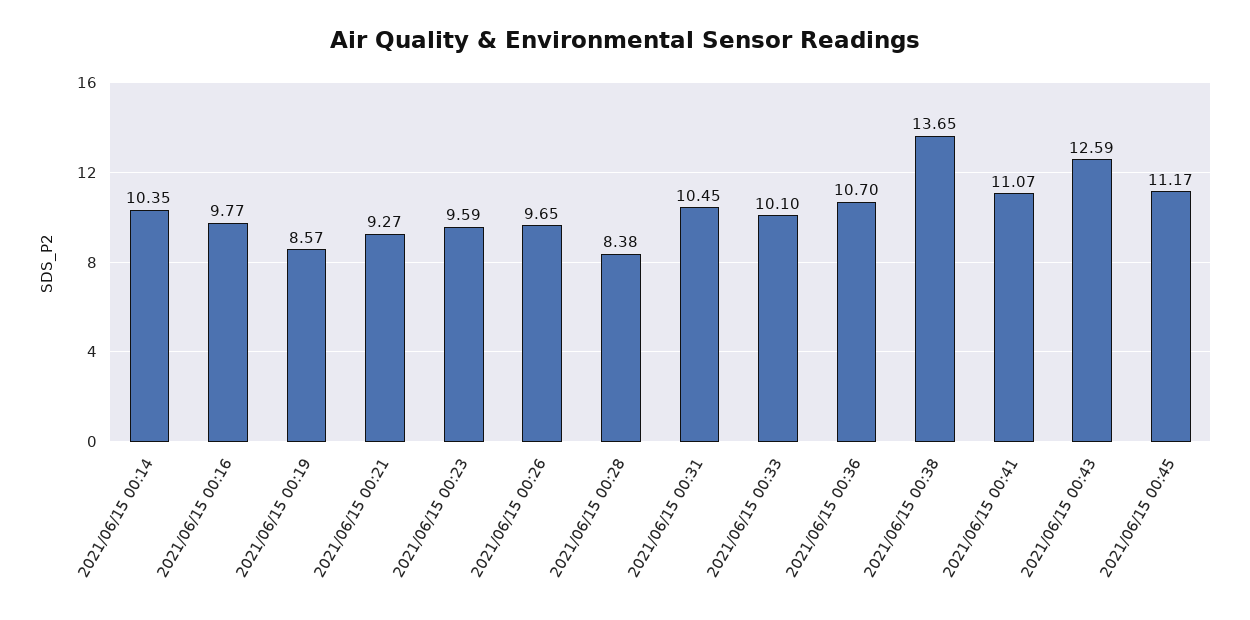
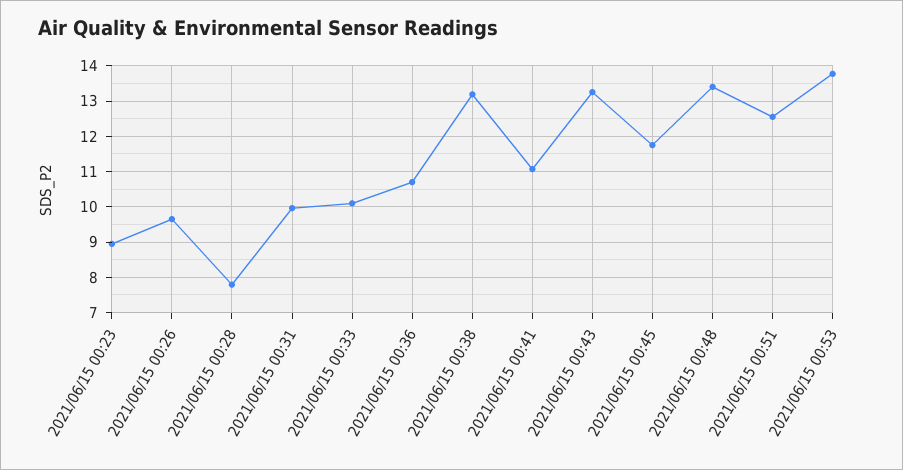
2021/06/15 00:14: 10.35 -> none
2021/06/15 00:16: 9.77 -> none
2021/06/15 00:19: 8.57 -> none
2021/06/15 00:21: 9.27 -> none
2021/06/15 00:23: 9.59 -> 9
2021/06/15 00:28: 8.38 -> 7.8
2021/06/15 00:31: 10.45 -> 10
2021/06/15 00:38: 13.65 -> 13.2
2021/06/15 00:43: 12.59 -> 13.2
2021/06/15 00:45: 11.17 -> 11.8
2021/06/15 00:48: none -> 13.4
2021/06/15 00:51: none -> 12.6
2021/06/15 00:53: none -> 13.8

